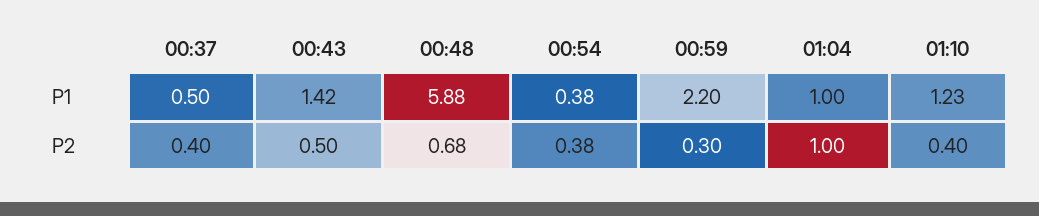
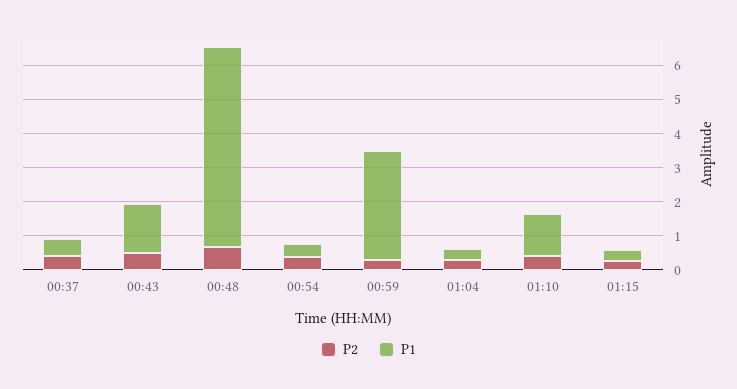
P1, 00:59: 2.2 -> 3.25
P1, 01:04: 1 -> 0.25
P2, 01:04: 1 -> 0.25
P2, 01:15: none -> 0.25
P1, 01:15: none -> 0.25

